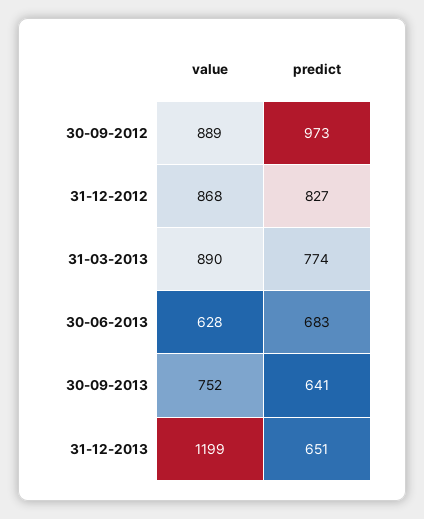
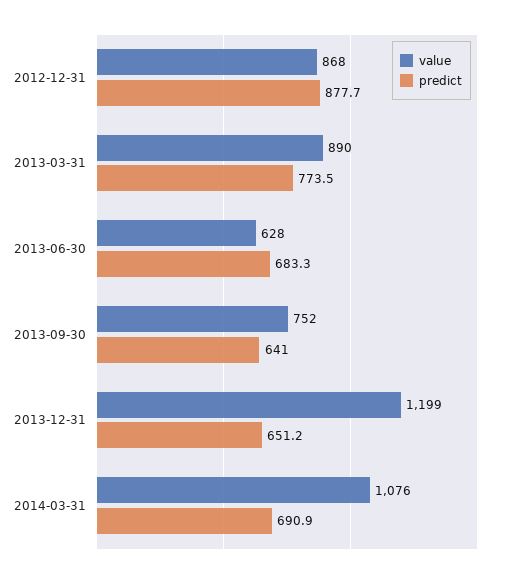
value, 30-09-2012: 889 -> none
predict, 30-09-2012: 973 -> none
predict, 31-12-2012: 827 -> 877.7
value, 2014-03-31: none -> 1076
predict, 2014-03-31: none -> 690.9

